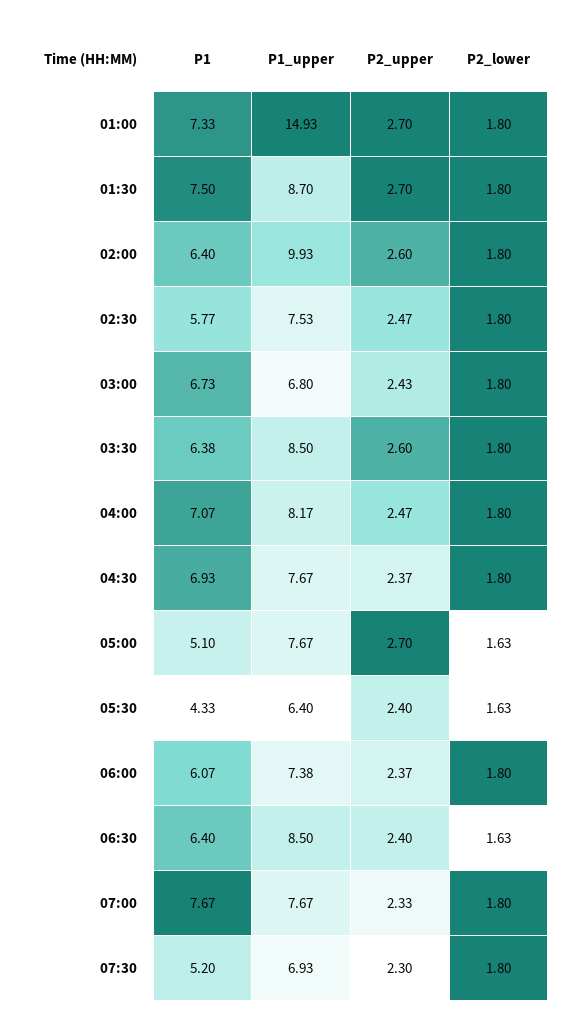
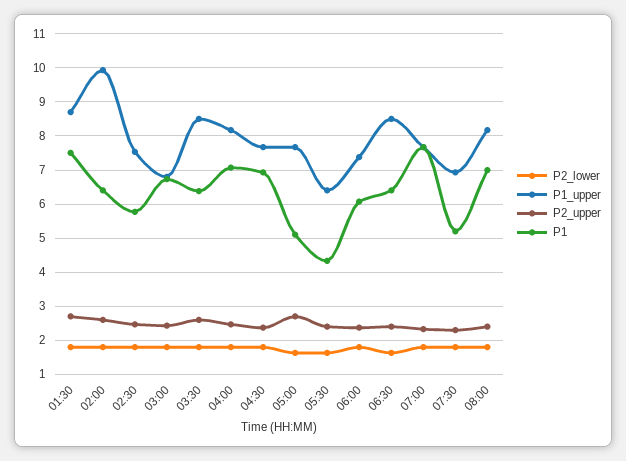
P1, 01:00: 7.33 -> none
P1_upper, 01:00: 14.93 -> none
P2_upper, 01:00: 2.7 -> none
P2_lower, 01:00: 1.8 -> none
P2_lower, 08:00: none -> 1.8
P1_upper, 08:00: none -> 8.2
P2_upper, 08:00: none -> 2.4
P1, 08:00: none -> 7

